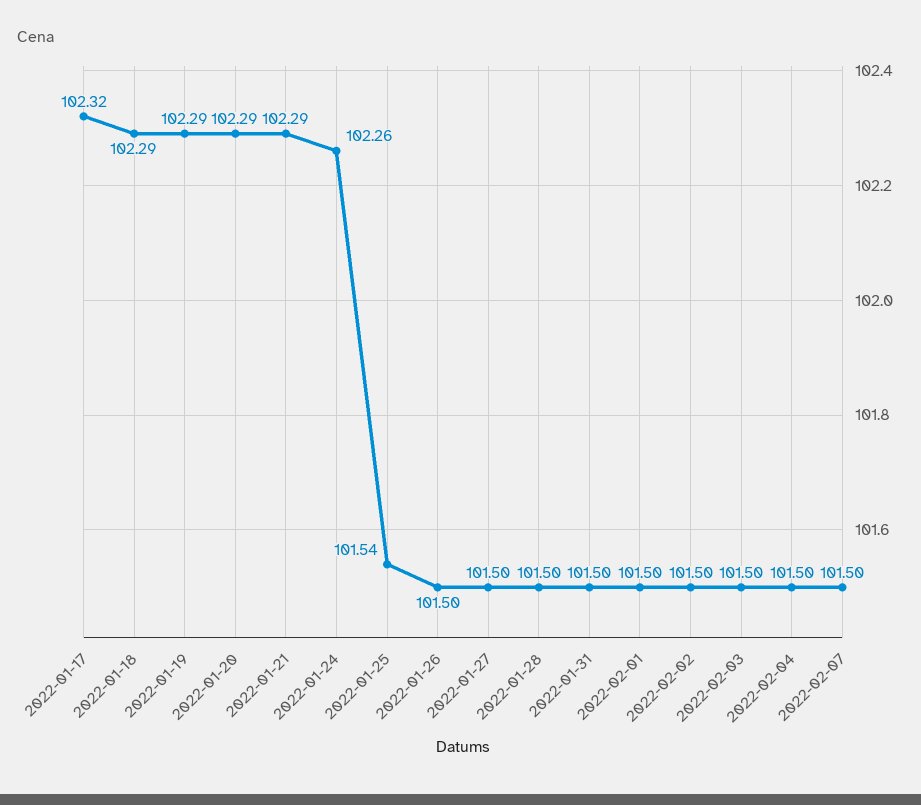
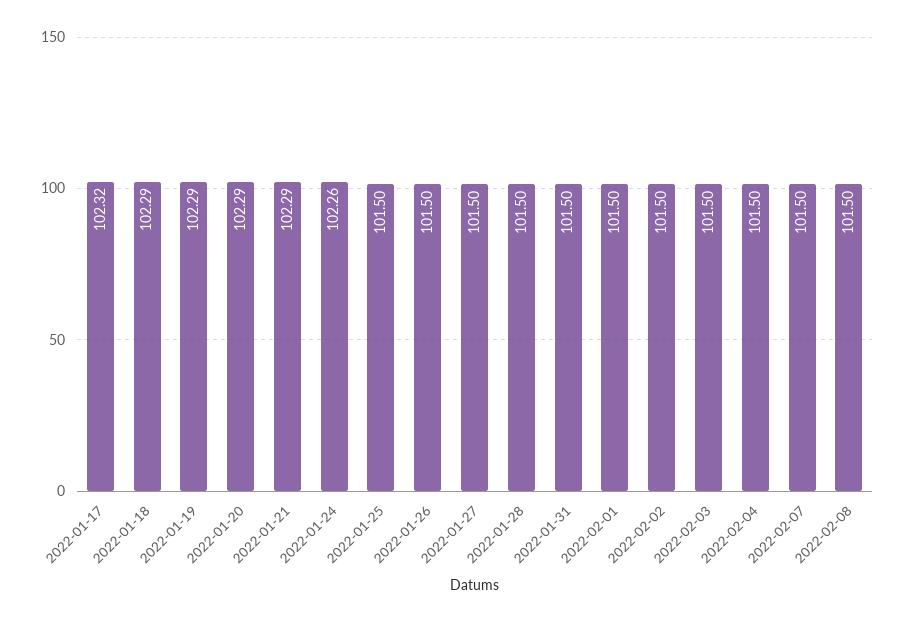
2022-01-25: 101.54 -> 101.5
2022-02-08: none -> 101.5

